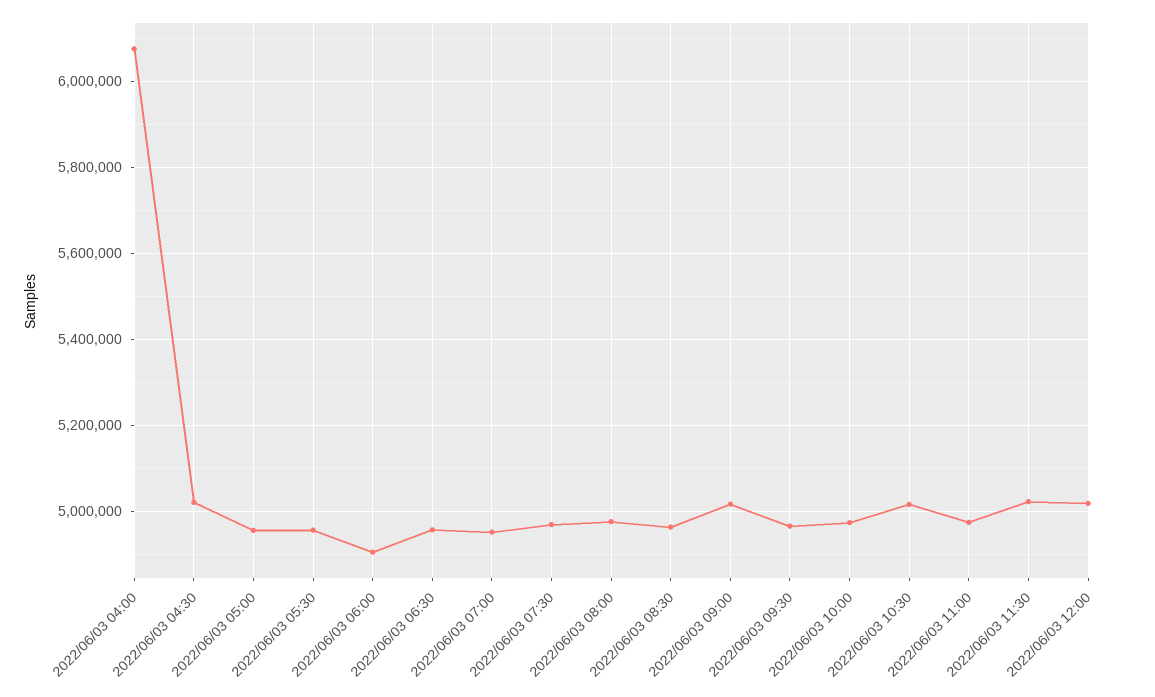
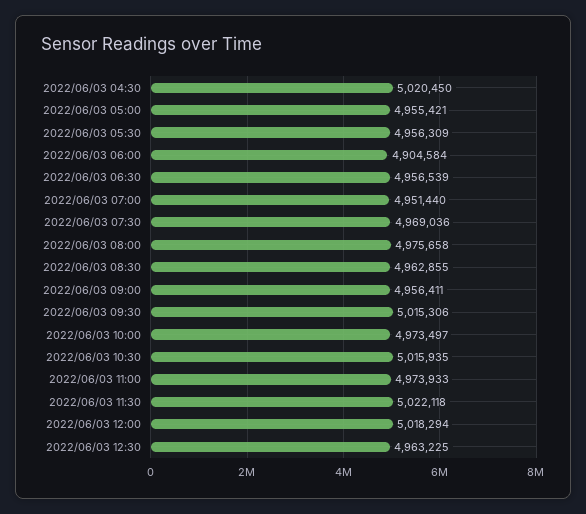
2022/06/03 04:00: 6080000 -> none
2022/06/03 09:00: 5020000 -> 4956411
2022/06/03 09:30: 4960000 -> 5015306
2022/06/03 12:30: none -> 4963225

